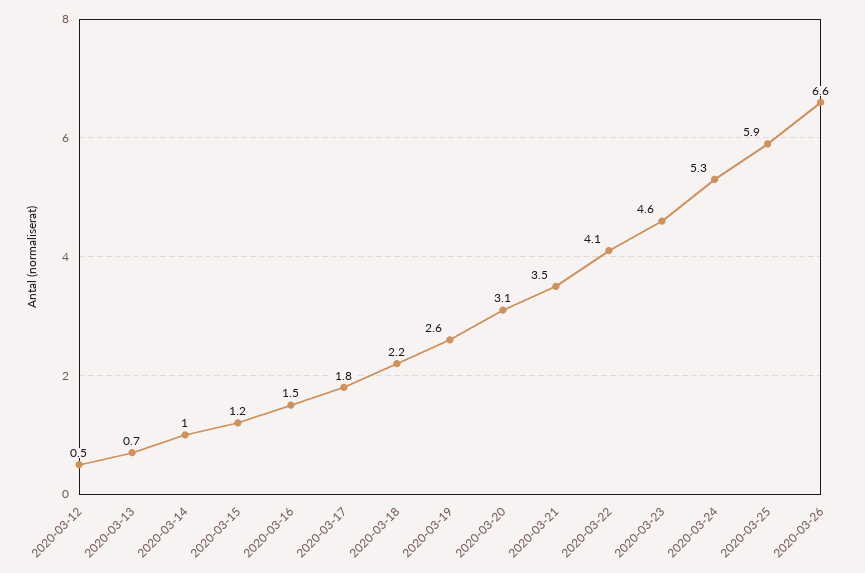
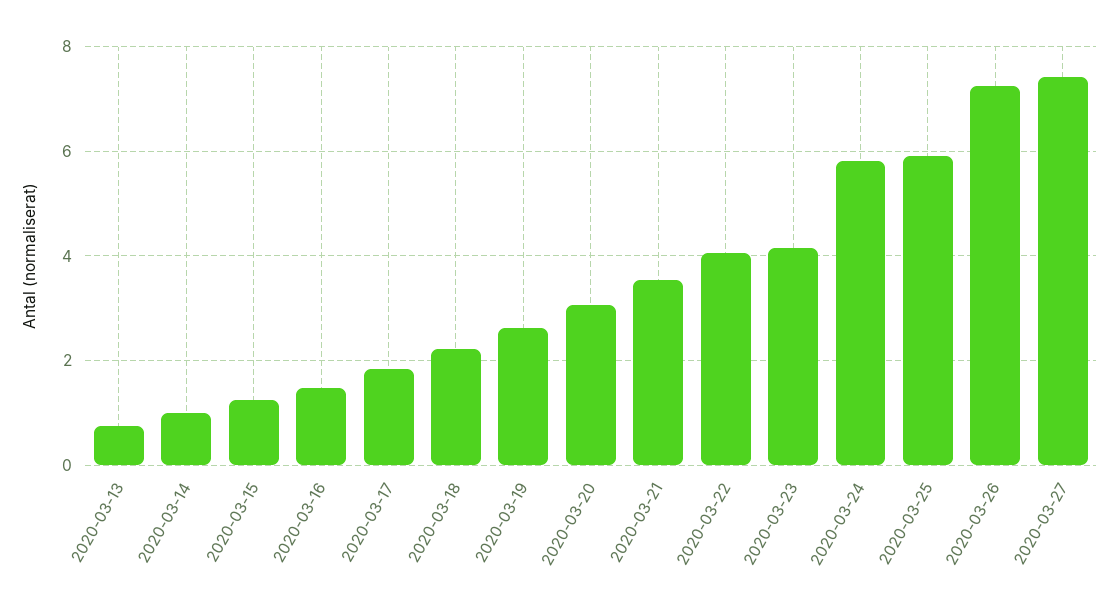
2020-03-12: 0.5 -> none
2020-03-23: 4.6 -> 4.2
2020-03-24: 5.3 -> 5.8
2020-03-26: 6.6 -> 7.2
2020-03-27: none -> 7.4

